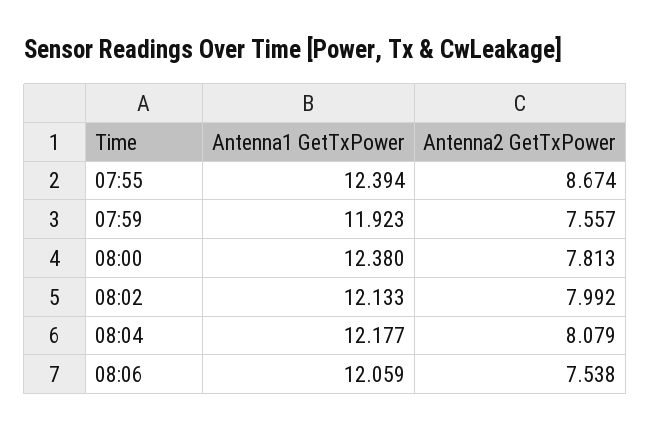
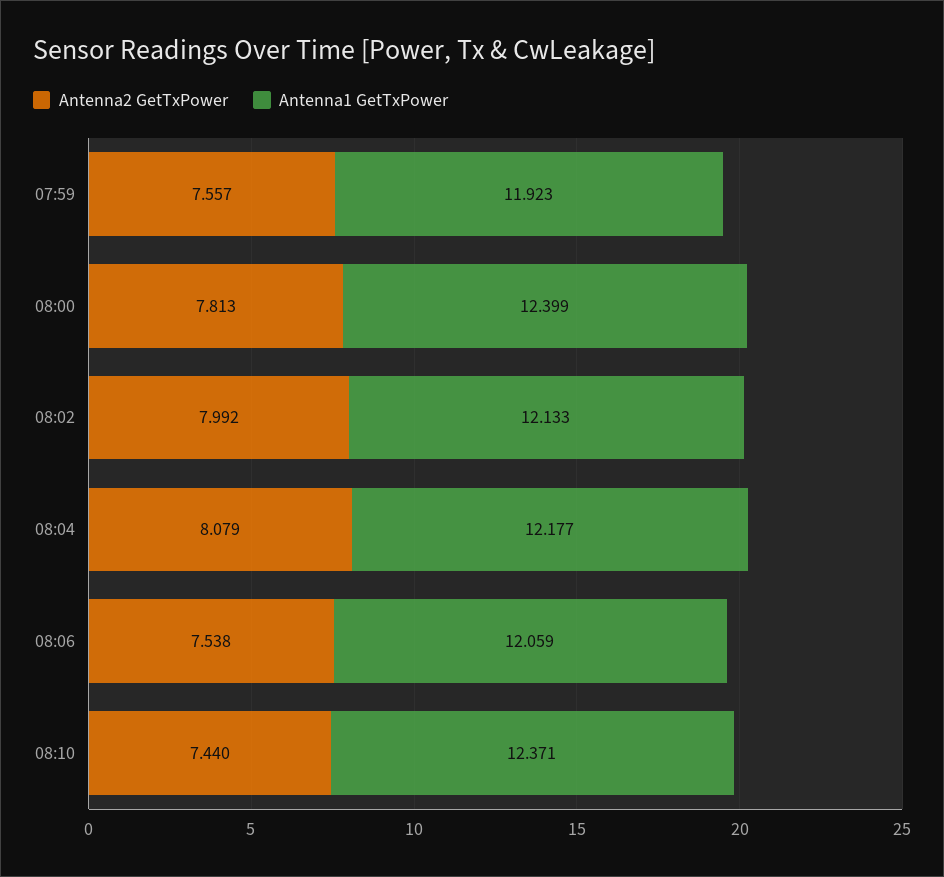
Antenna1 GetTxPower, 07:55: 12.394 -> none
Antenna2 GetTxPower, 07:55: 8.674 -> none
Antenna1 GetTxPower, 08:00: 12.38 -> 12.399
Antenna2 GetTxPower, 08:10: none -> 7.44
Antenna1 GetTxPower, 08:10: none -> 12.371

